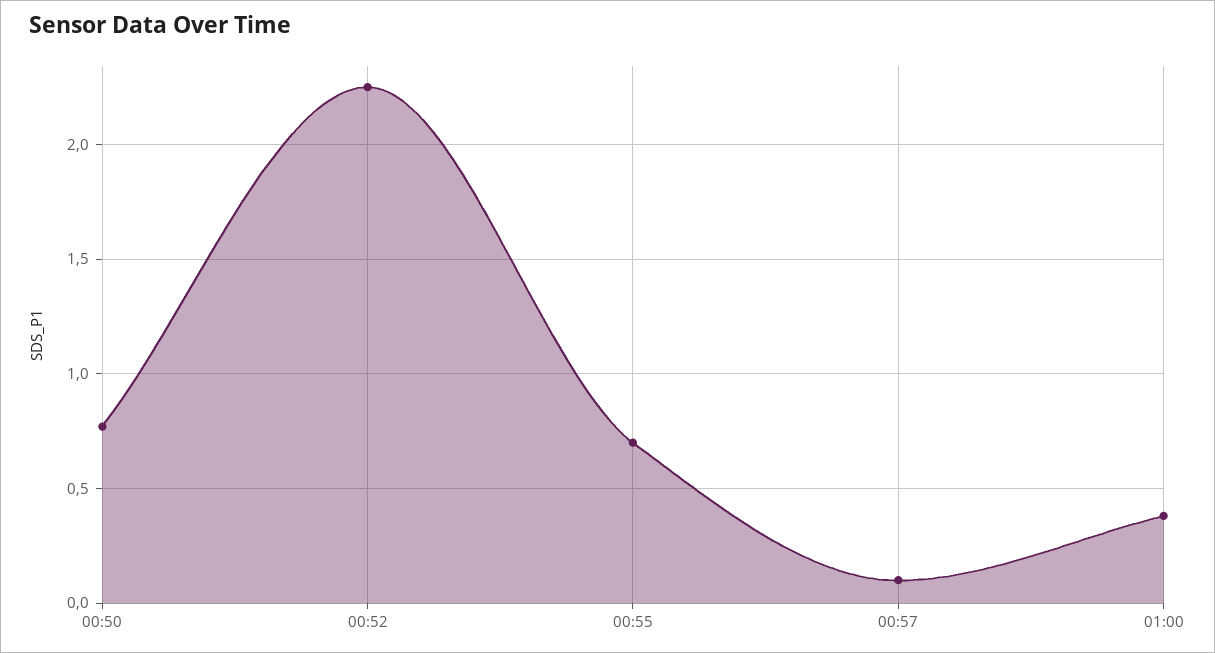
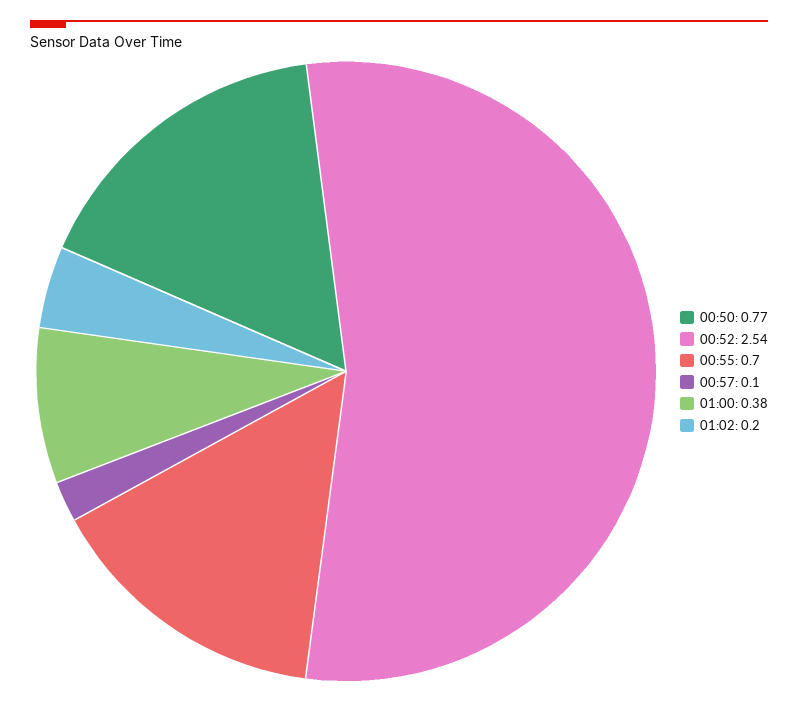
00:52: 2.25 -> 2.54
01:02: none -> 0.2

